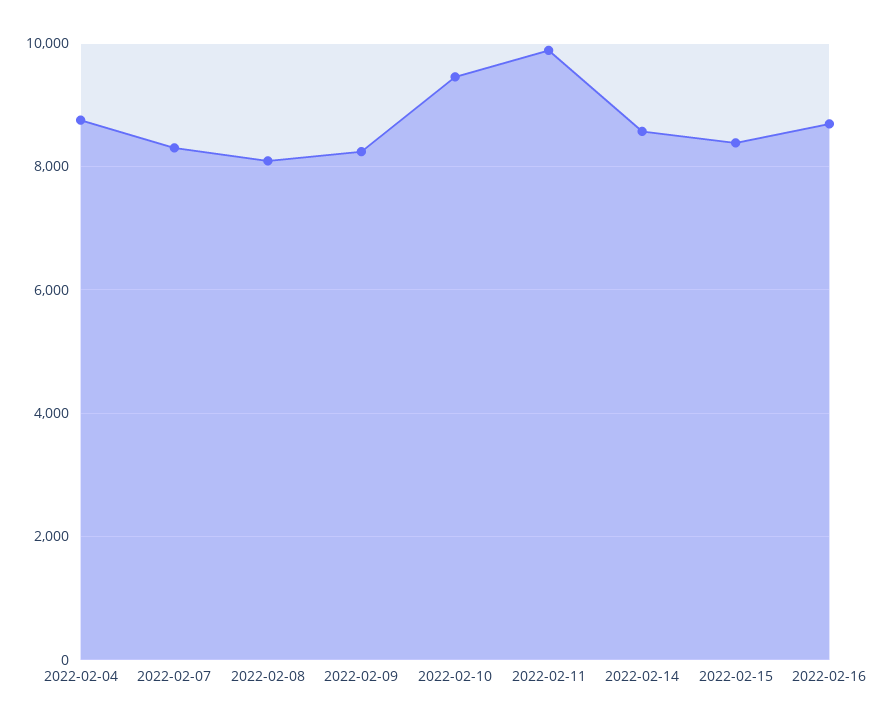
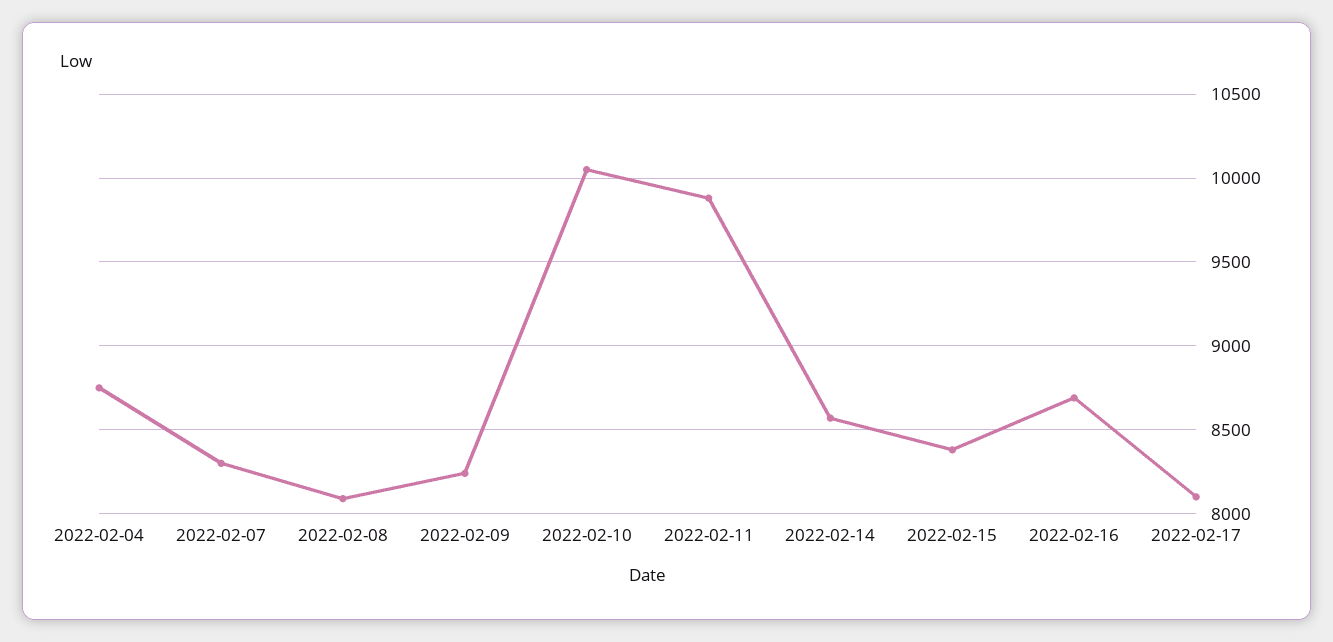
2022-02-10: 9400 -> 10050
2022-02-17: none -> 8100

